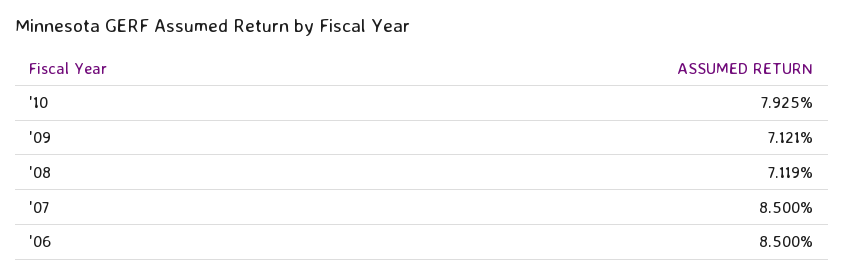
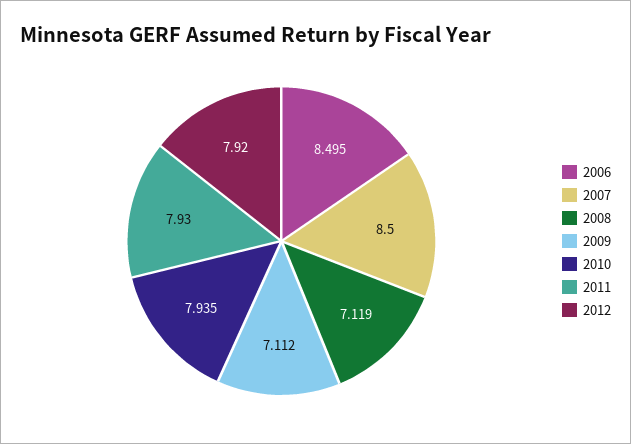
'10: 7.925 -> 7.935
'09: 7.121 -> 7.112
'06: 8.5 -> 8.495
2011: none -> 7.93
2012: none -> 7.92

